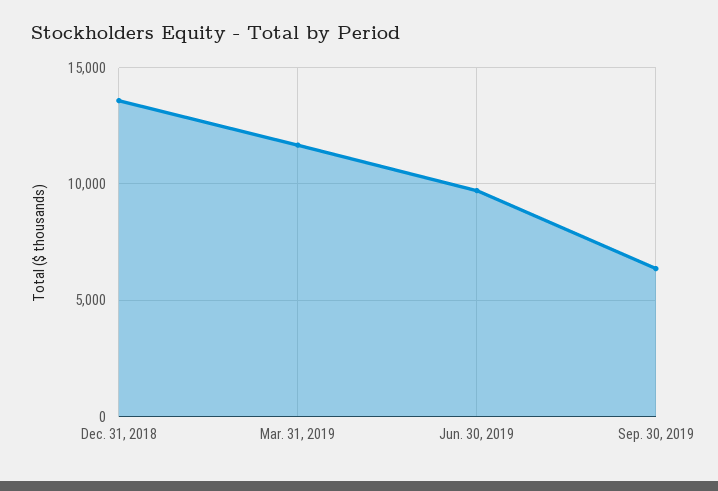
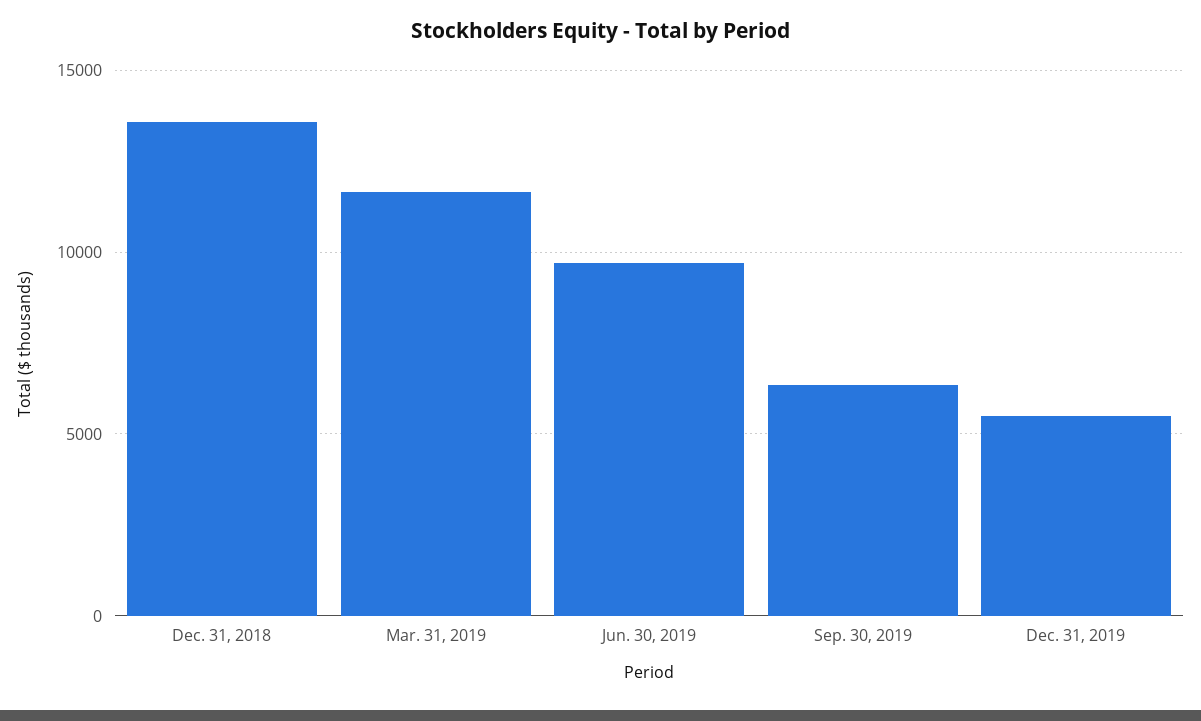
Dec. 31, 2019: none -> 5500

